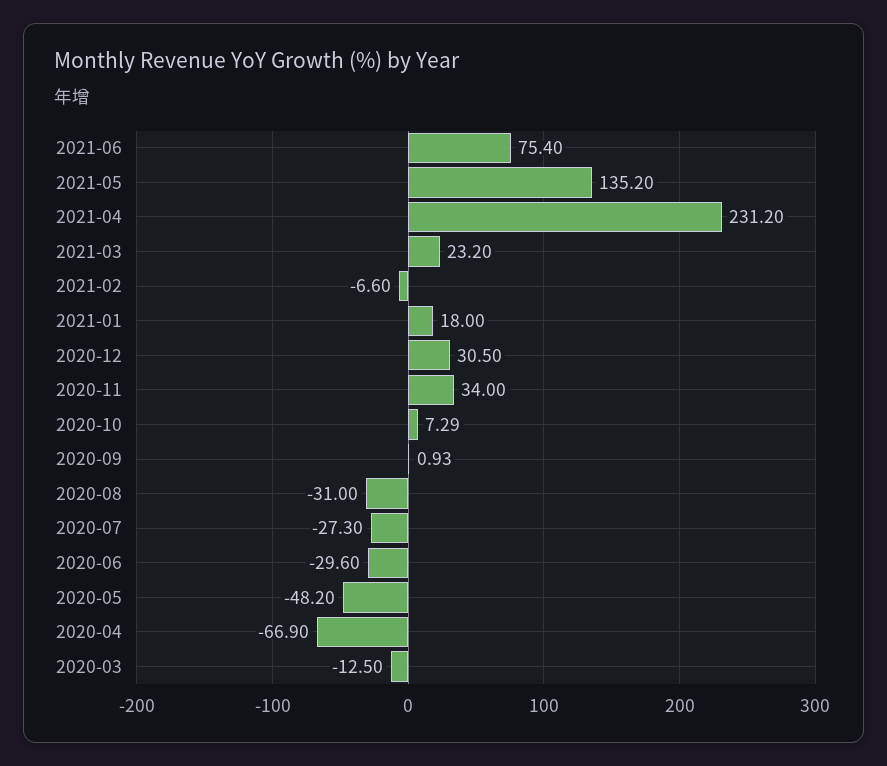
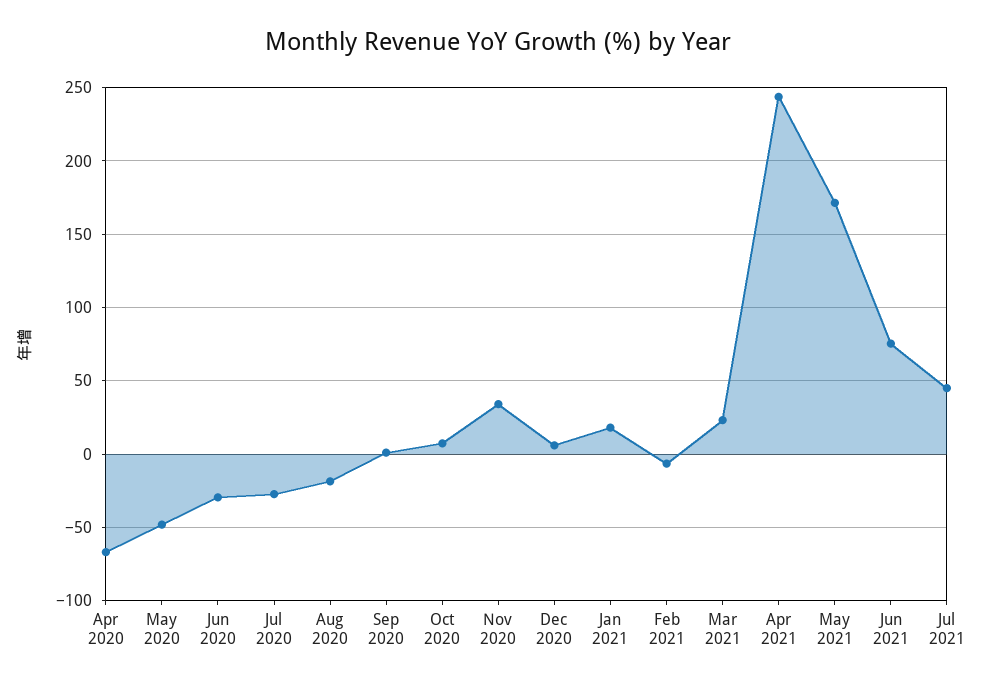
2021-05: 135.2 -> 170
2021-04: 231.2 -> 245
2020-12: 30.5 -> 5
2020-08: -31 -> -20
2020-03: -12.5 -> none
Jul 2021: none -> 45

